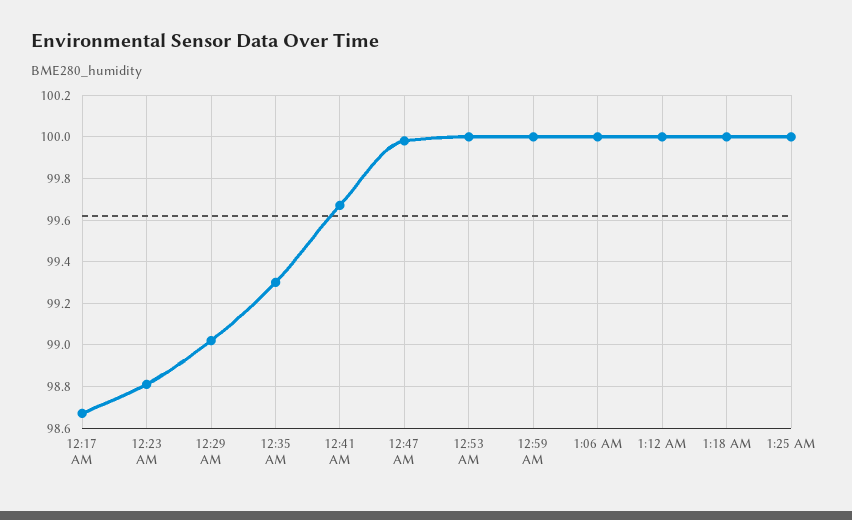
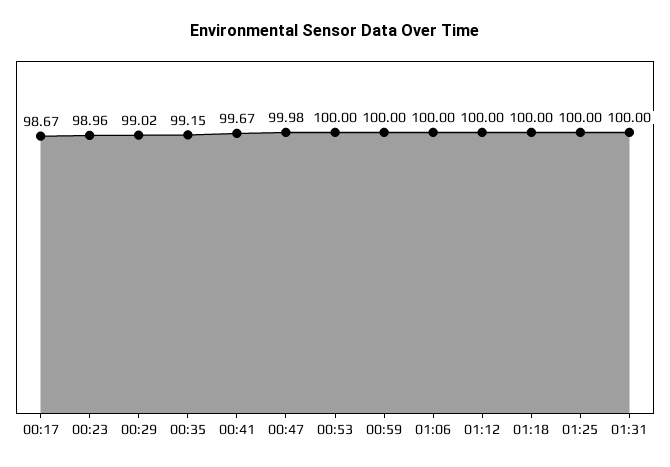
12:23 AM: 98.8 -> 98.96
12:35 AM: 99.3 -> 99.15
01:31: none -> 100

